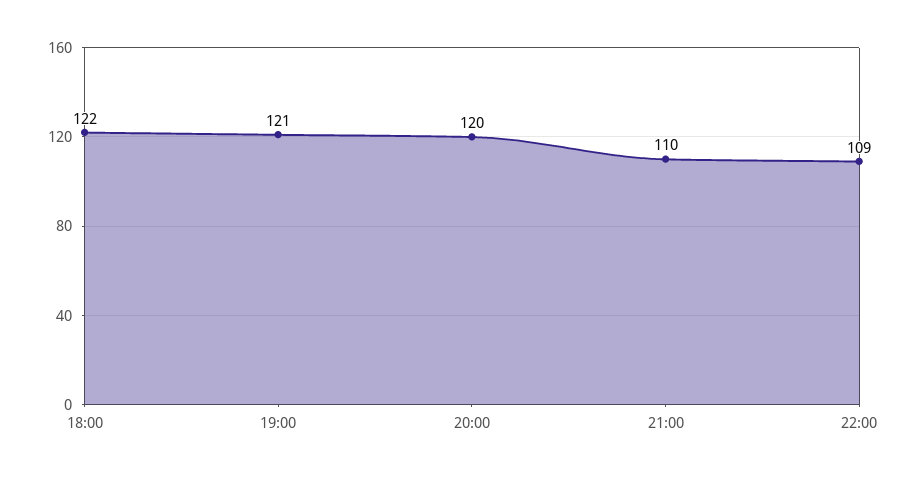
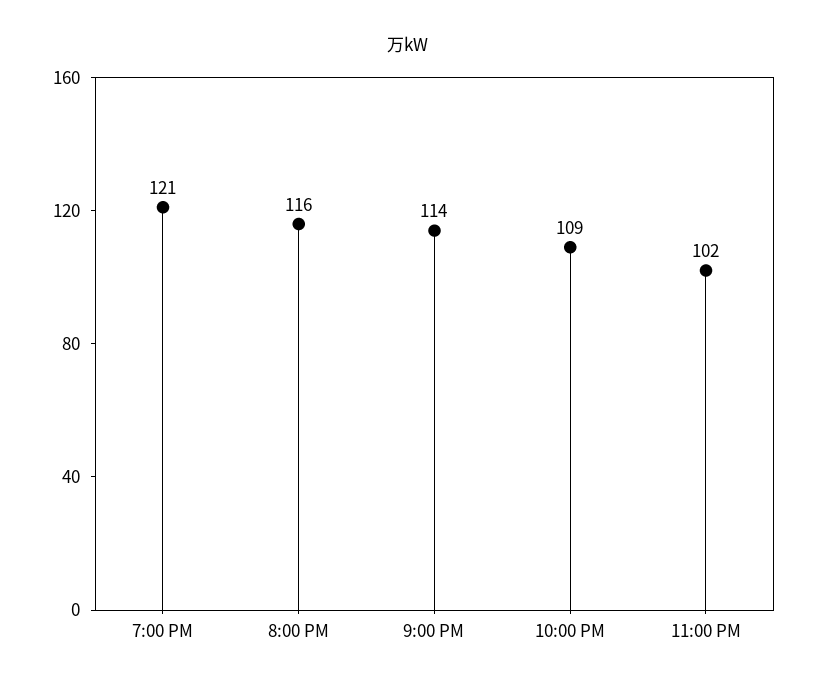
18:00: 122 -> none
20:00: 120 -> 116
21:00: 110 -> 114
11:00 PM: none -> 102

